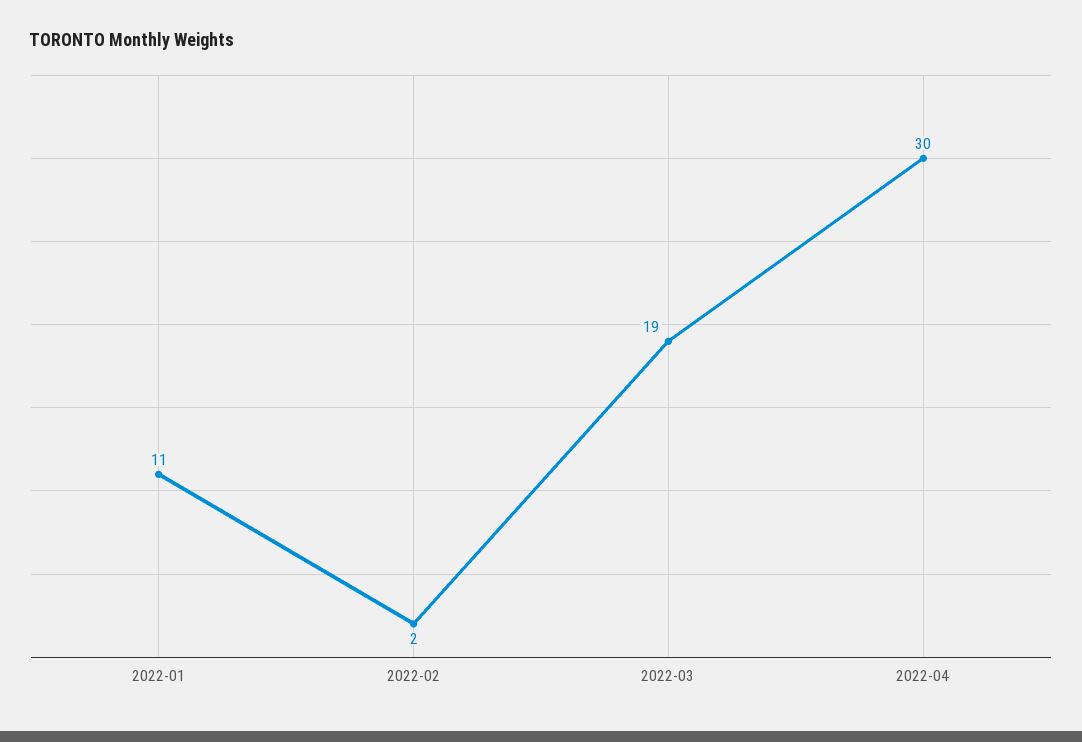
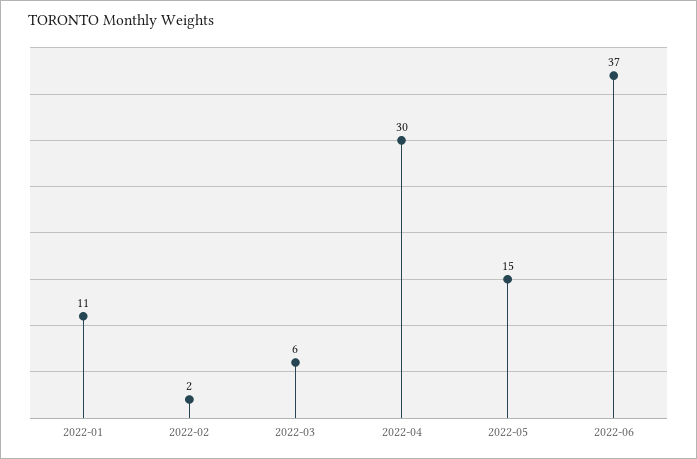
2022-03: 19 -> 6
2022-05: none -> 15
2022-06: none -> 37

